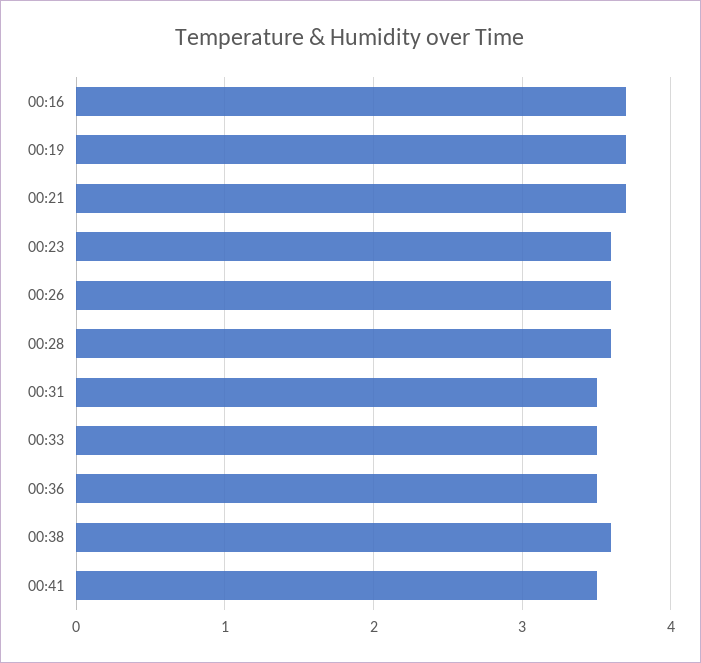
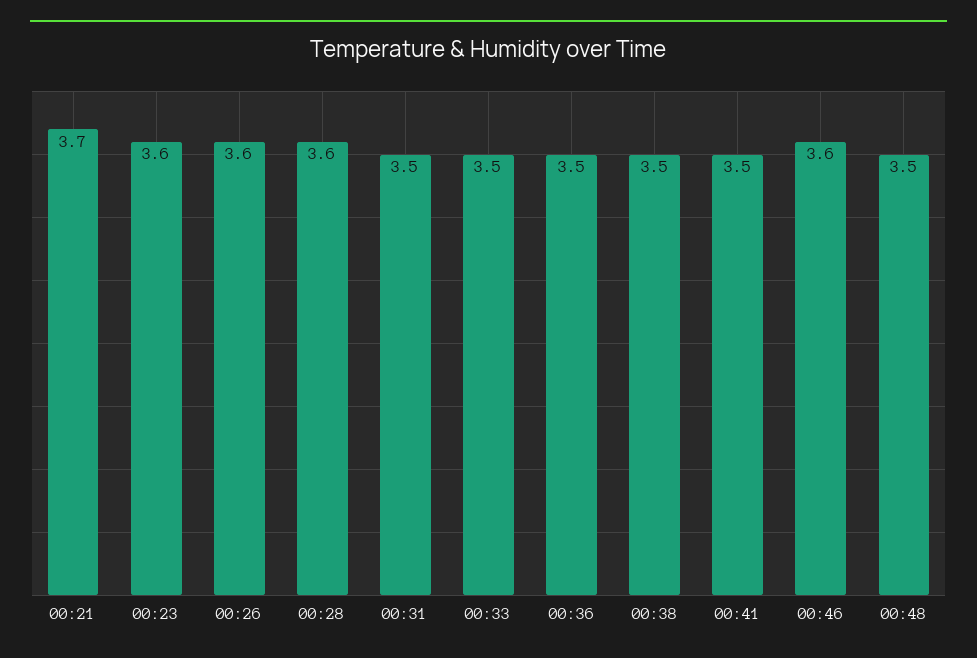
00:16: 3.7 -> none
00:19: 3.7 -> none
00:38: 3.6 -> 3.5
00:46: none -> 3.6
00:48: none -> 3.5

